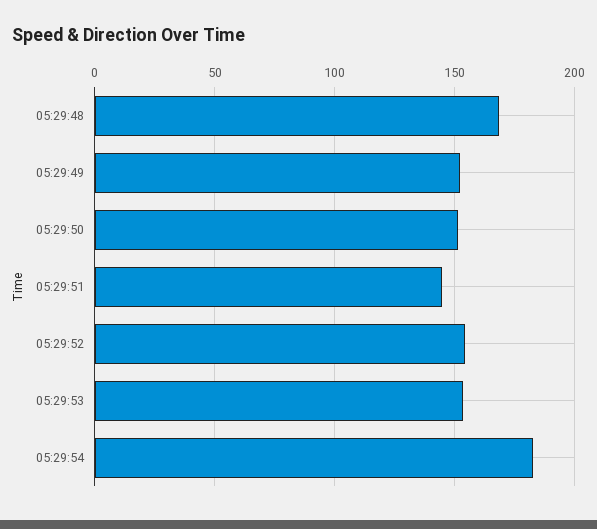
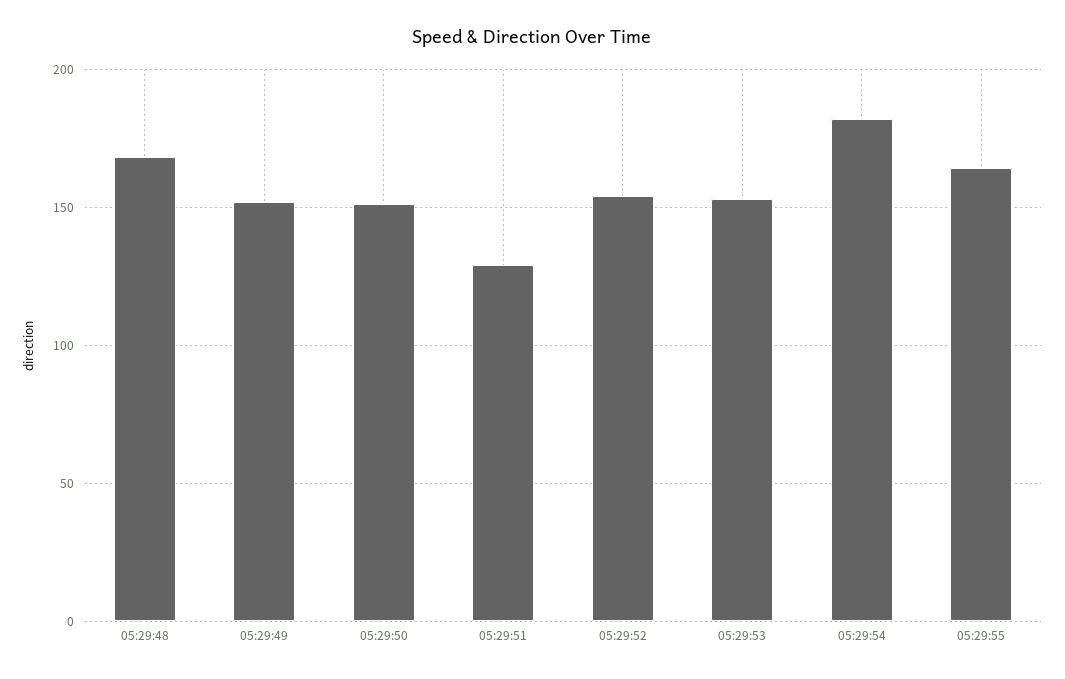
05:29:51: 145 -> 130
05:29:55: none -> 165

